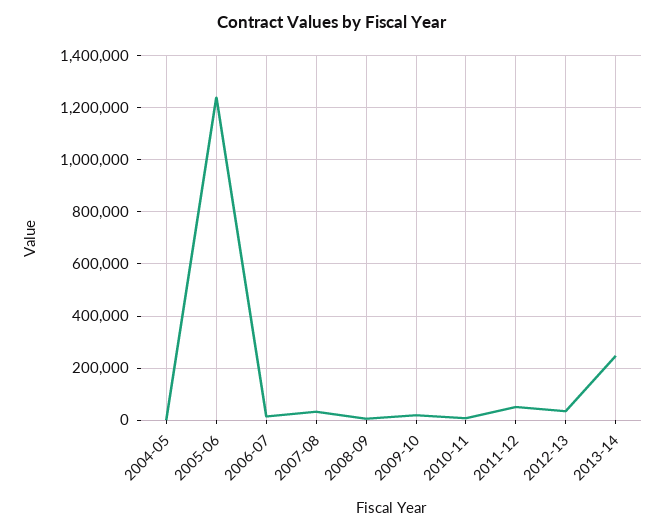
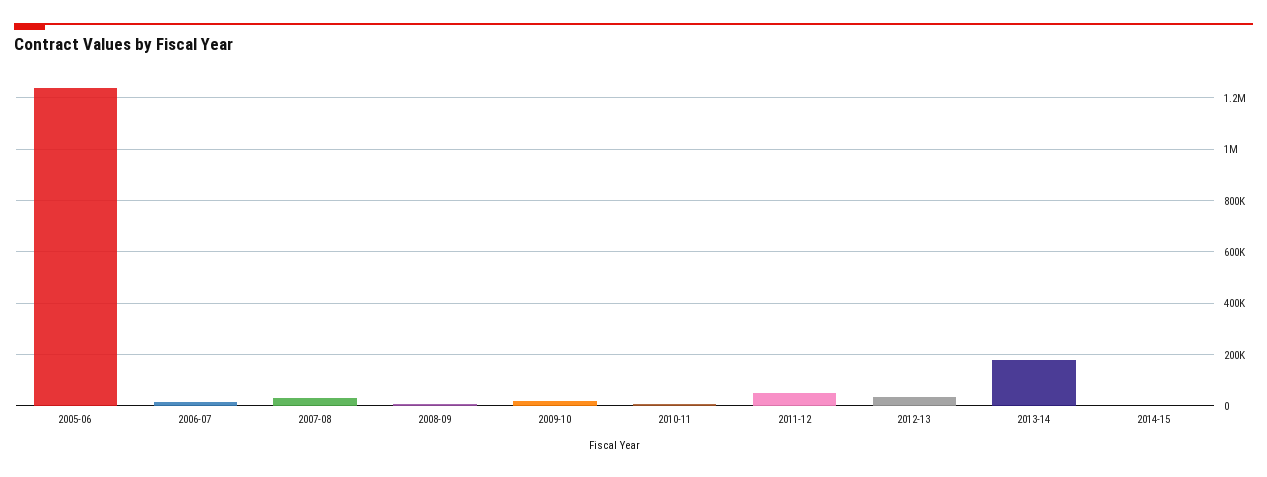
2004-05: 0 -> none
2013-14: 250000 -> 175000
2014-15: none -> 0

